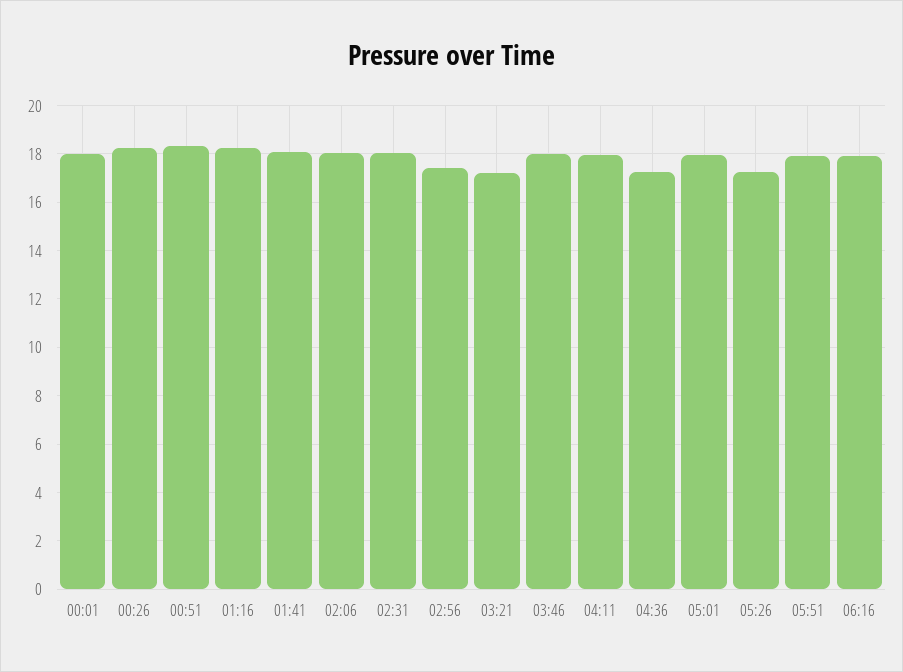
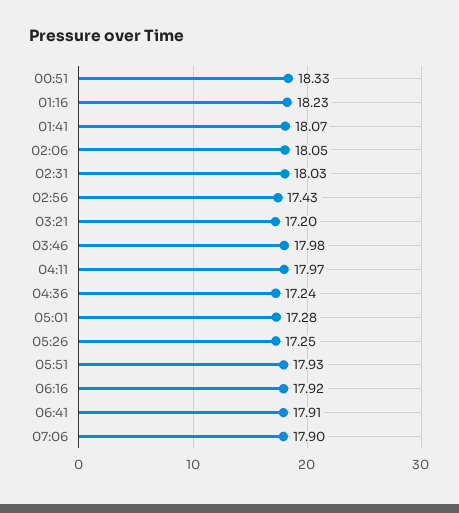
00:01: 18 -> none
00:26: 18.25 -> none
05:01: 18 -> 17.28
06:41: none -> 17.91
07:06: none -> 17.9

